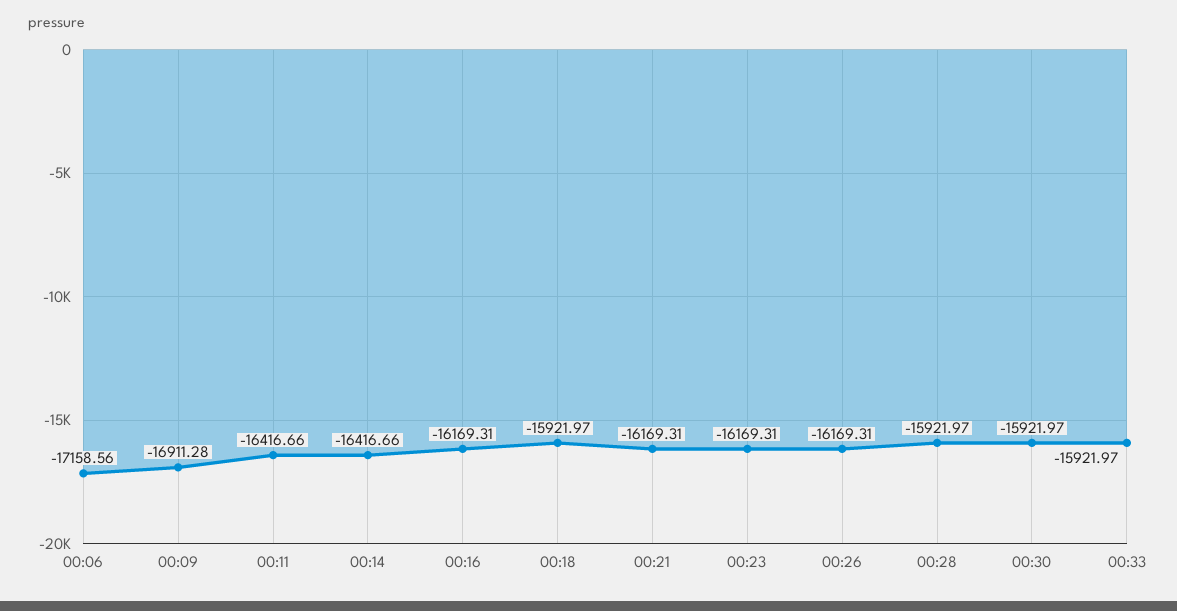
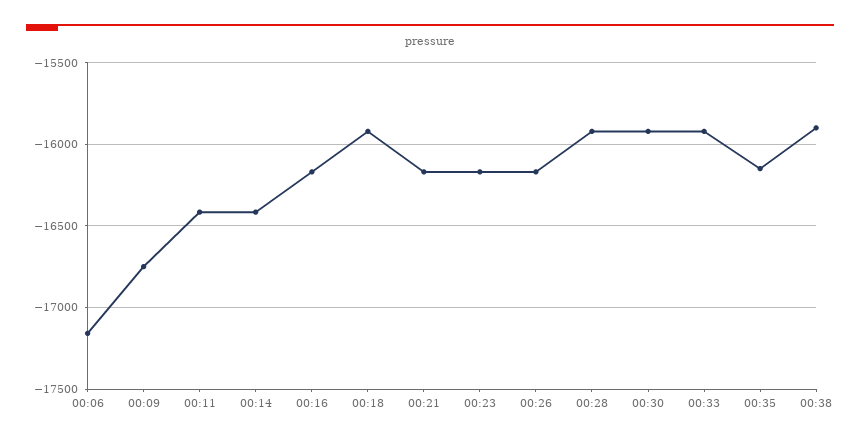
00:09: -16911.28 -> -16750
00:35: none -> -16150
00:38: none -> -15900

